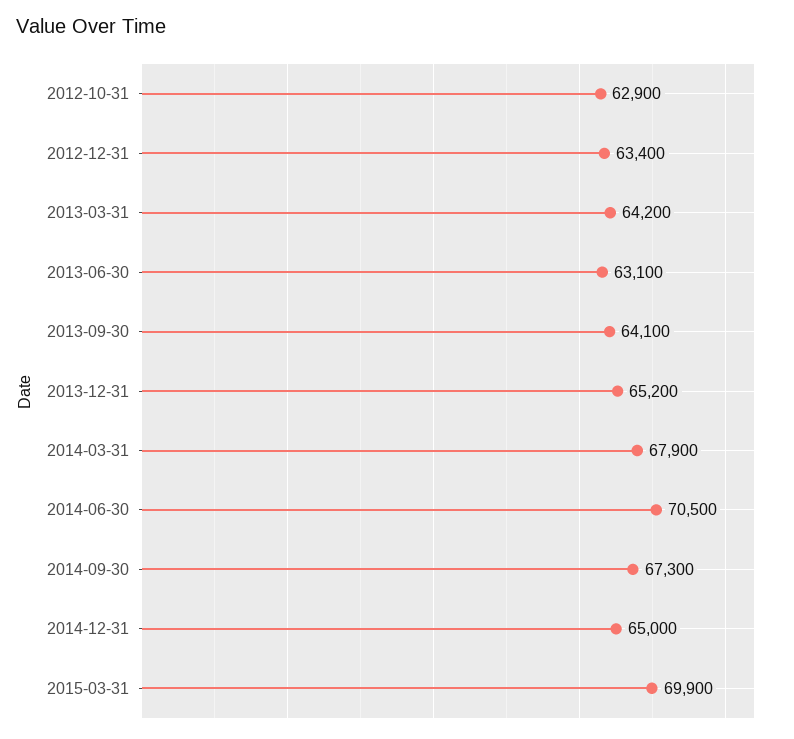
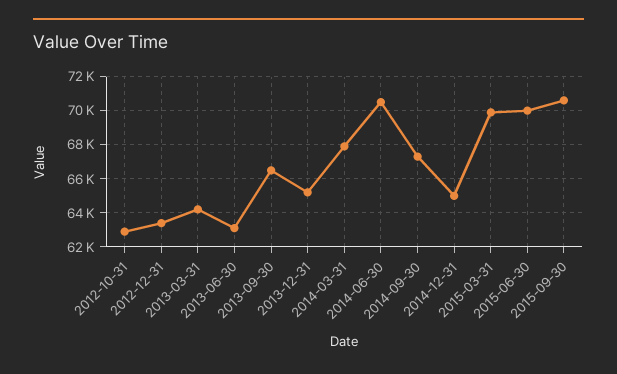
2013-09-30: 64100 -> 66500
2015-06-30: none -> 70000
2015-09-30: none -> 70500

